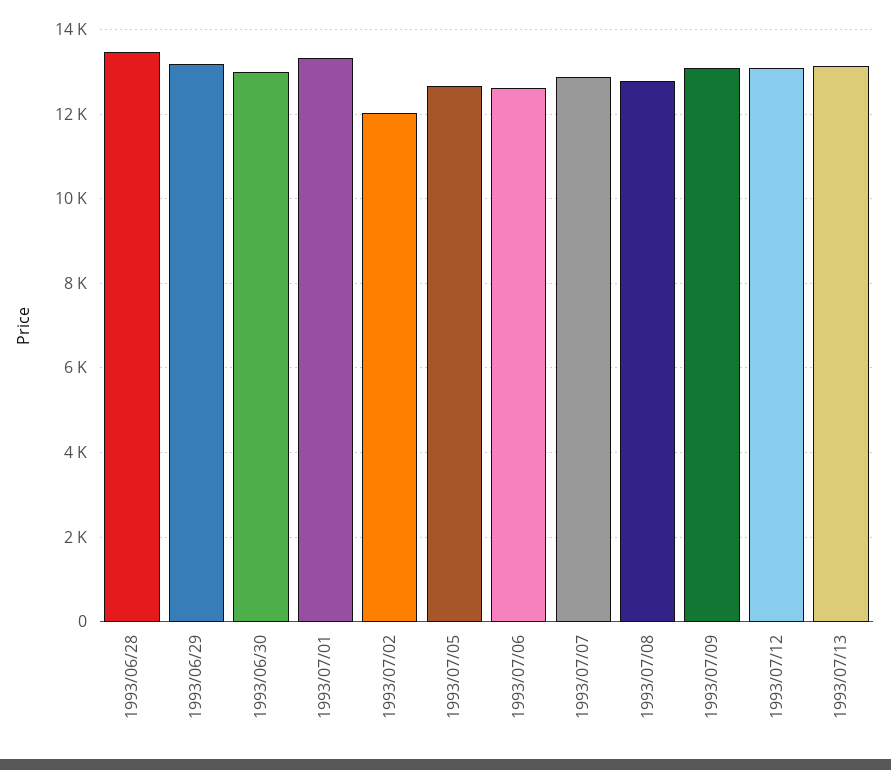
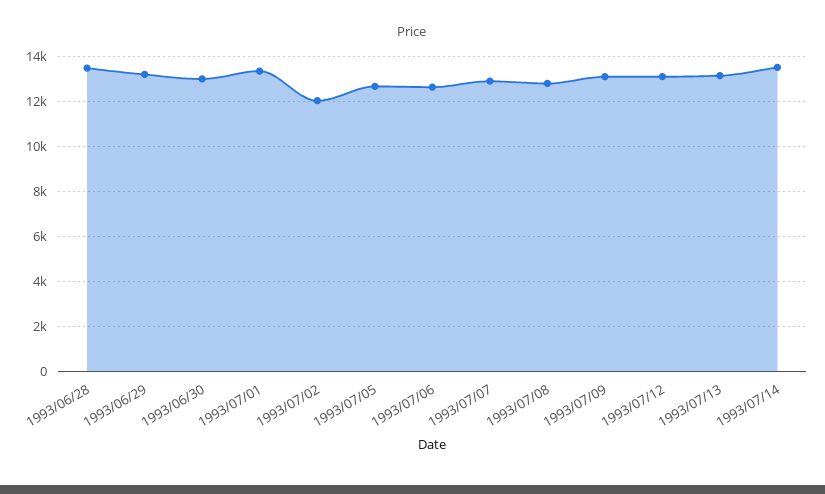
1993/07/14: none -> 13500

